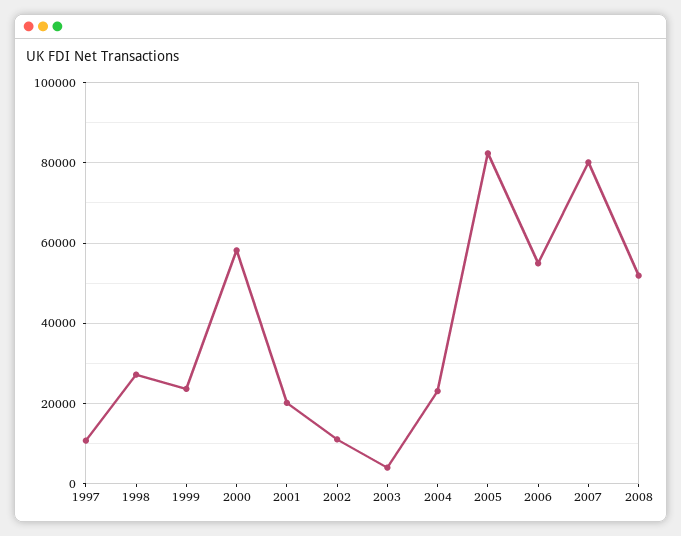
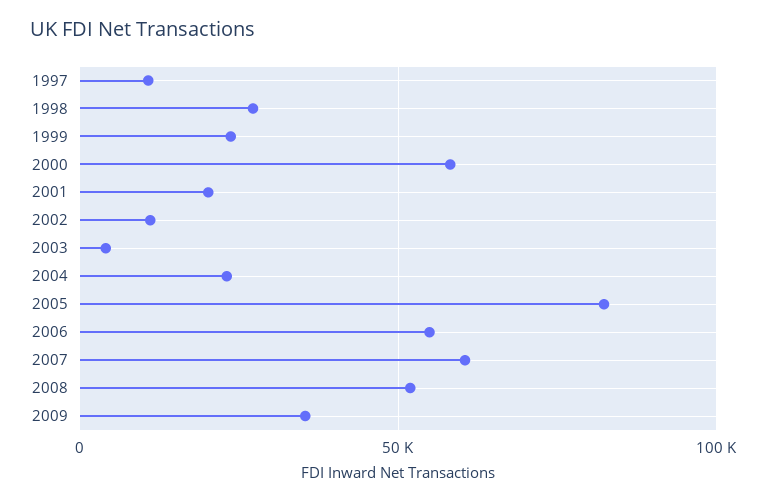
2007: 80000 -> 60000
2009: none -> 35000

